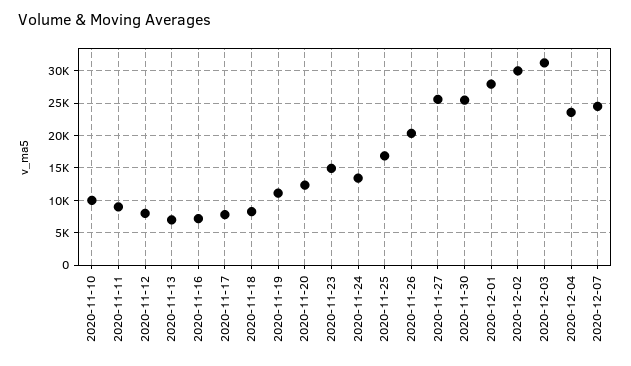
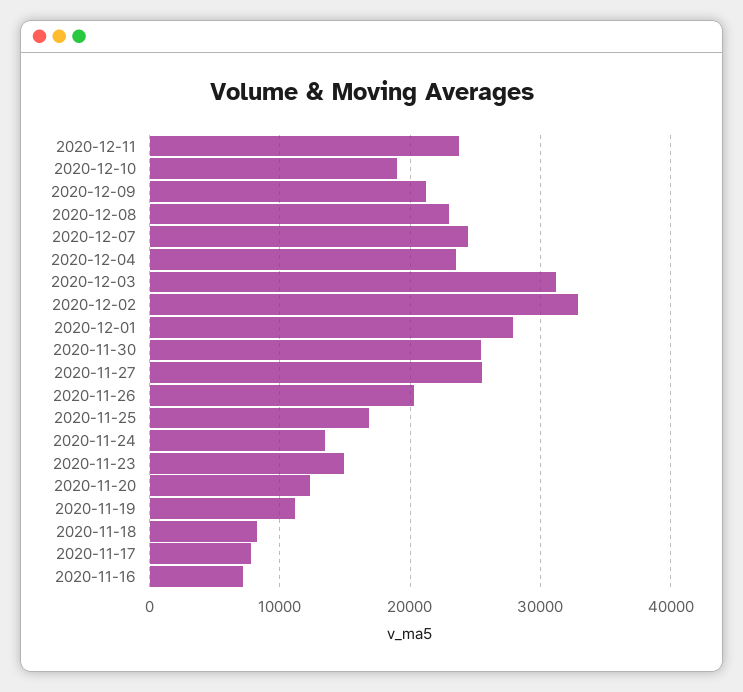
2020-11-10: 10000 -> none
2020-11-11: 9000 -> none
2020-11-12: 8000 -> none
2020-11-13: 7000 -> none
2020-12-02: 30000 -> 33000
2020-12-11: none -> 24000
2020-12-10: none -> 19000
2020-12-09: none -> 21000
2020-12-08: none -> 23000

